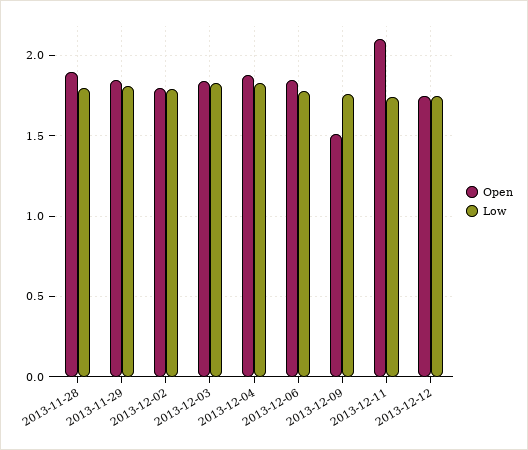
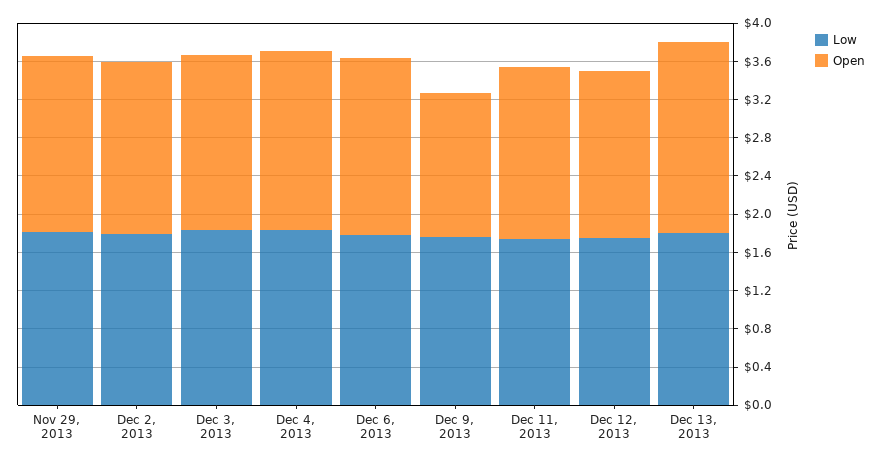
Open, 2013-11-28: 1.9 -> none
Low, 2013-11-28: 1.8 -> none
Open, 2013-12-11: 2.1 -> 1.8
Low, Dec 13, 2013: none -> 1.8
Open, Dec 13, 2013: none -> 2

